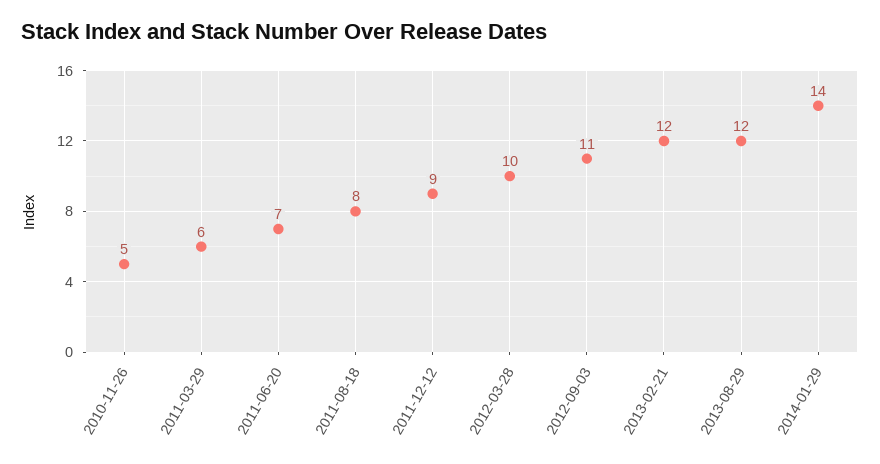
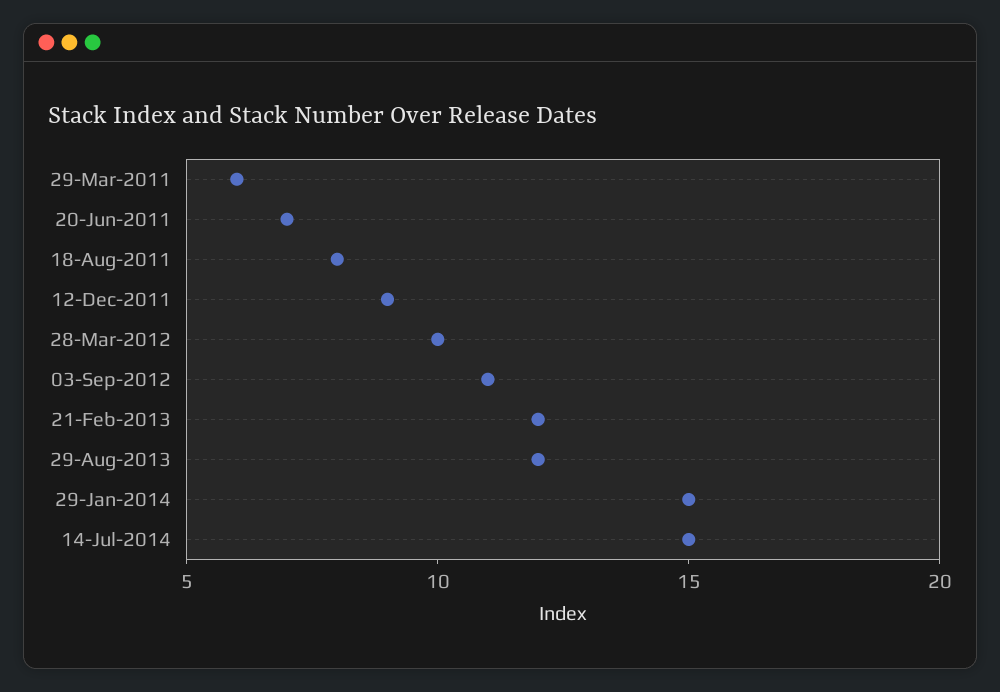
2010-11-26: 5 -> none
2014-01-29: 14 -> 15
14-Jul-2014: none -> 15

